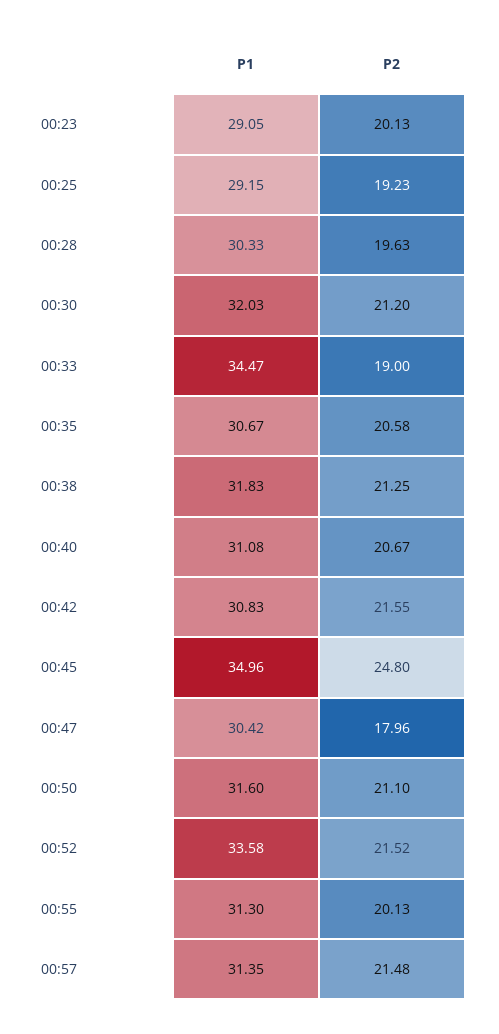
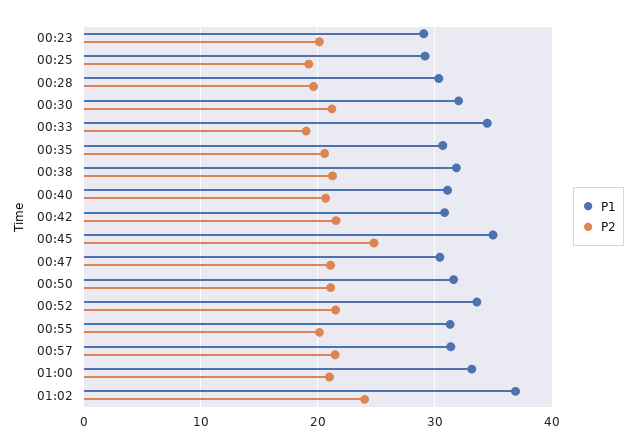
P2, 00:47: 17.96 -> 21
P1, 01:00: none -> 33
P2, 01:00: none -> 21
P1, 01:02: none -> 37
P2, 01:02: none -> 24

